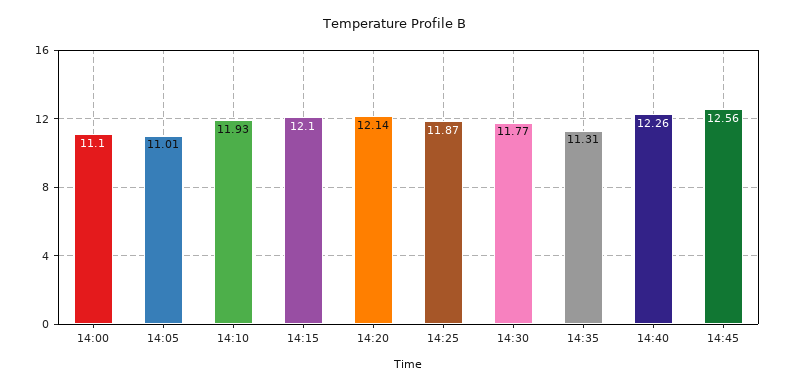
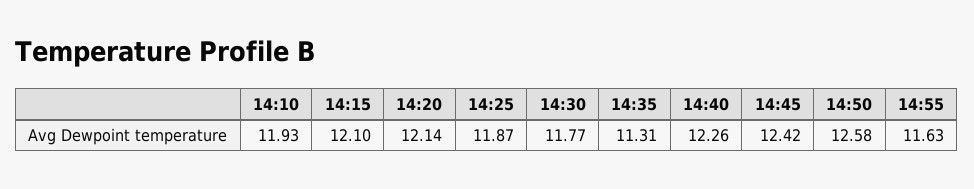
14:00: 11.1 -> none
14:05: 11.01 -> none
14:45: 12.56 -> 12.42
14:50: none -> 12.58
14:55: none -> 11.63

